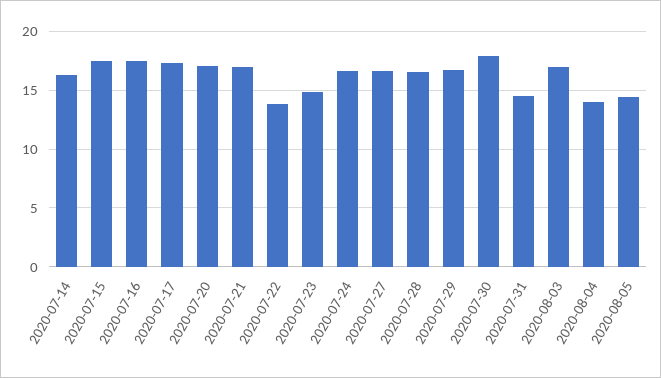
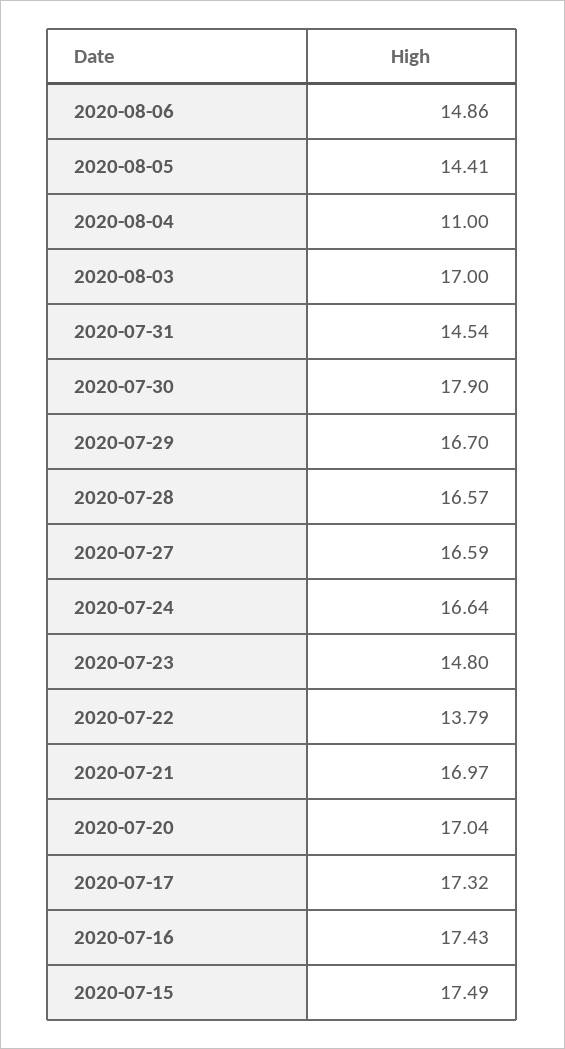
2020-07-14: 16 -> none
2020-08-04: 14 -> 11
2020-08-06: none -> 14.86

